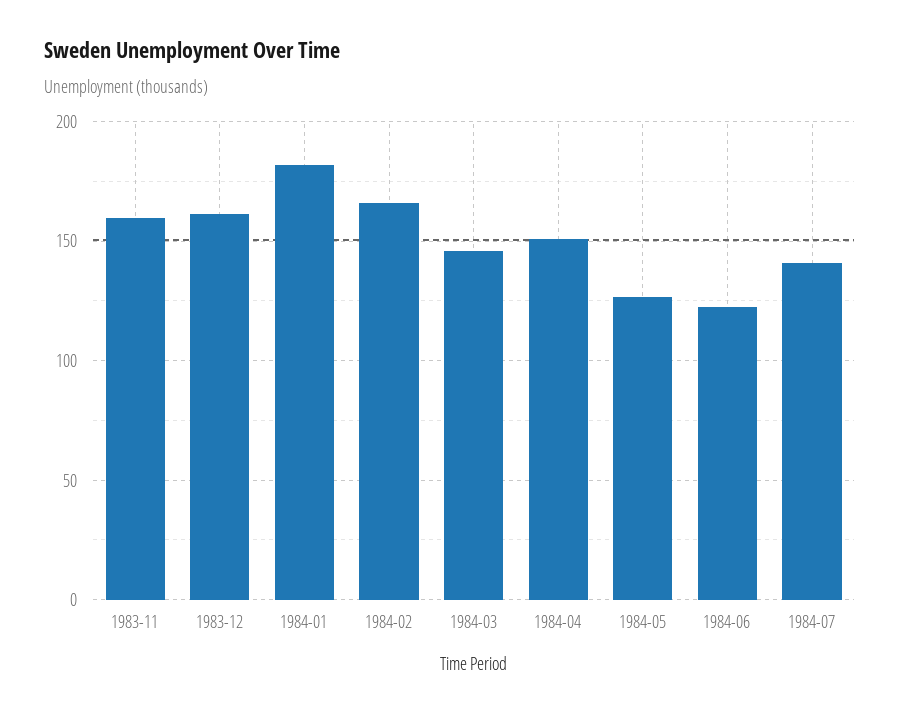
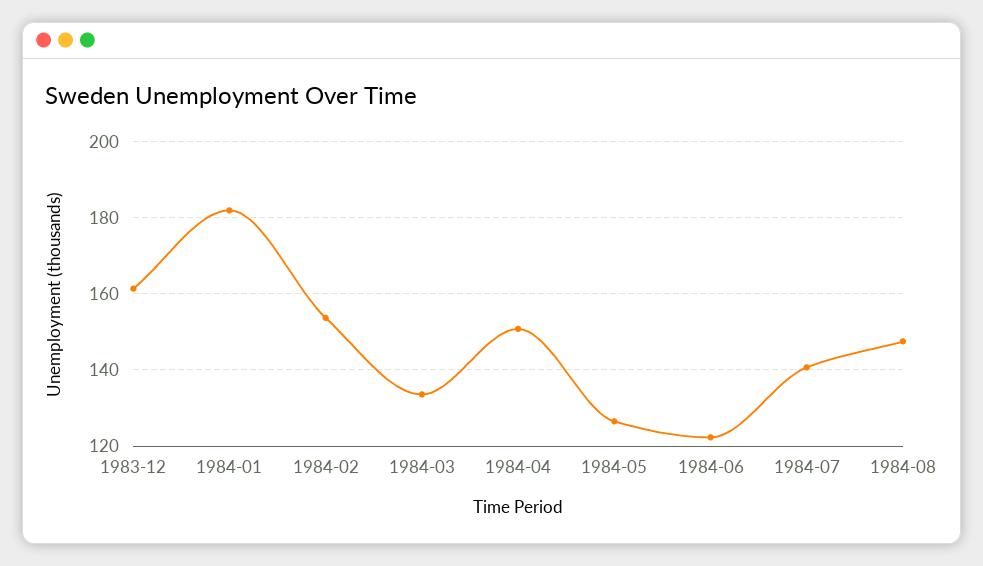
1983-11: 160 -> none
1984-02: 165 -> 154
1984-03: 145 -> 134
1984-08: none -> 148

